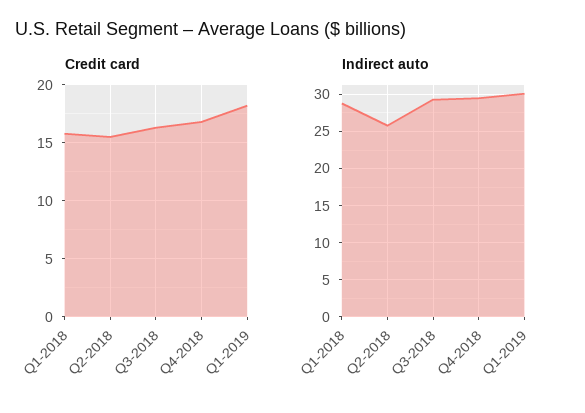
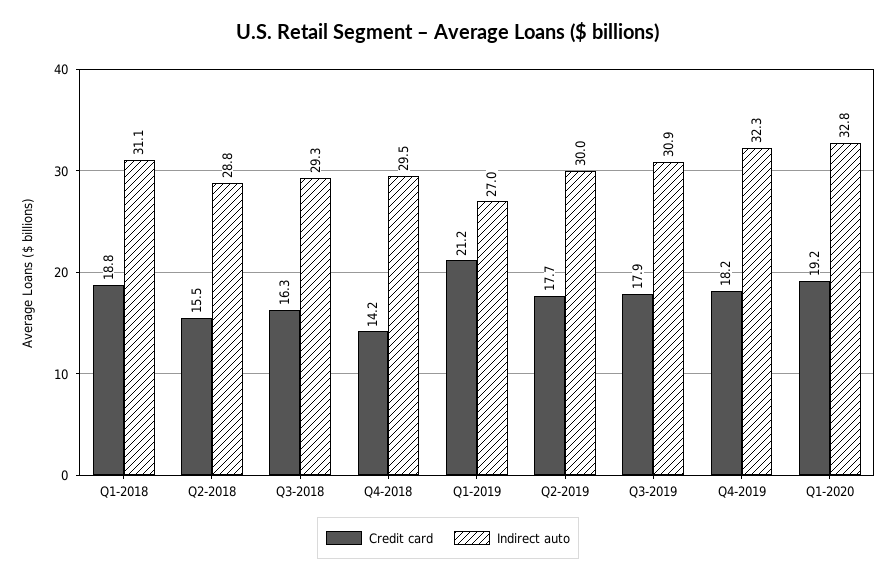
Credit card, Q1-2018: 16 -> 18.8
Credit card, Q4-2018: 17 -> 14.2
Credit card, Q1-2019: 18 -> 21.2
Indirect auto, Q1-2018: 29 -> 31.1
Indirect auto, Q2-2018: 26 -> 28.8
Indirect auto, Q1-2019: 30 -> 27
Credit card, Q2-2019: none -> 17.7
Indirect auto, Q2-2019: none -> 30
Credit card, Q3-2019: none -> 17.9
Indirect auto, Q3-2019: none -> 30.9
Credit card, Q4-2019: none -> 18.2
Indirect auto, Q4-2019: none -> 32.3
Credit card, Q1-2020: none -> 19.2
Indirect auto, Q1-2020: none -> 32.8

